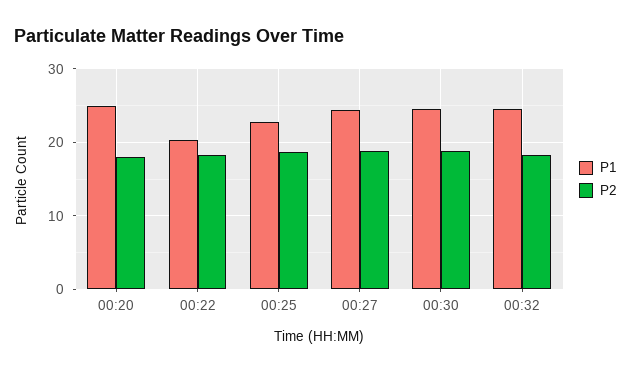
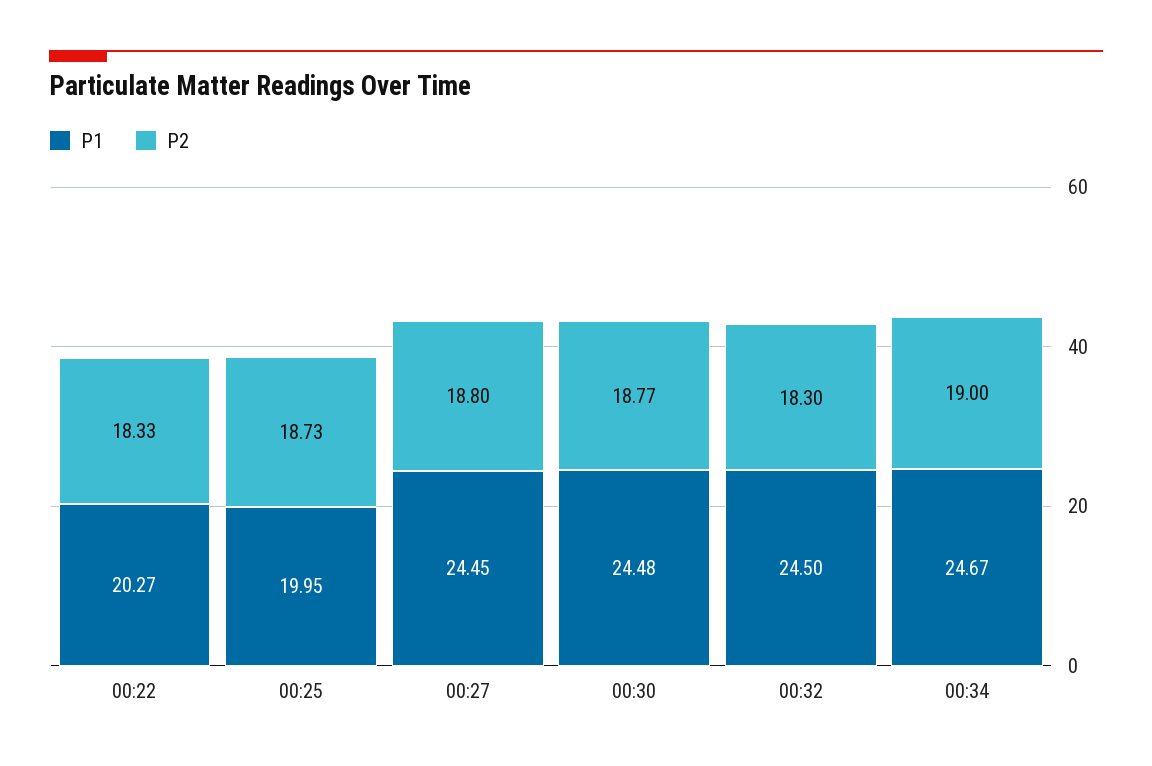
P1, 00:20: 25 -> none
P2, 00:20: 18 -> none
P1, 00:25: 23 -> 19.95
P1, 00:34: none -> 24.67
P2, 00:34: none -> 19

